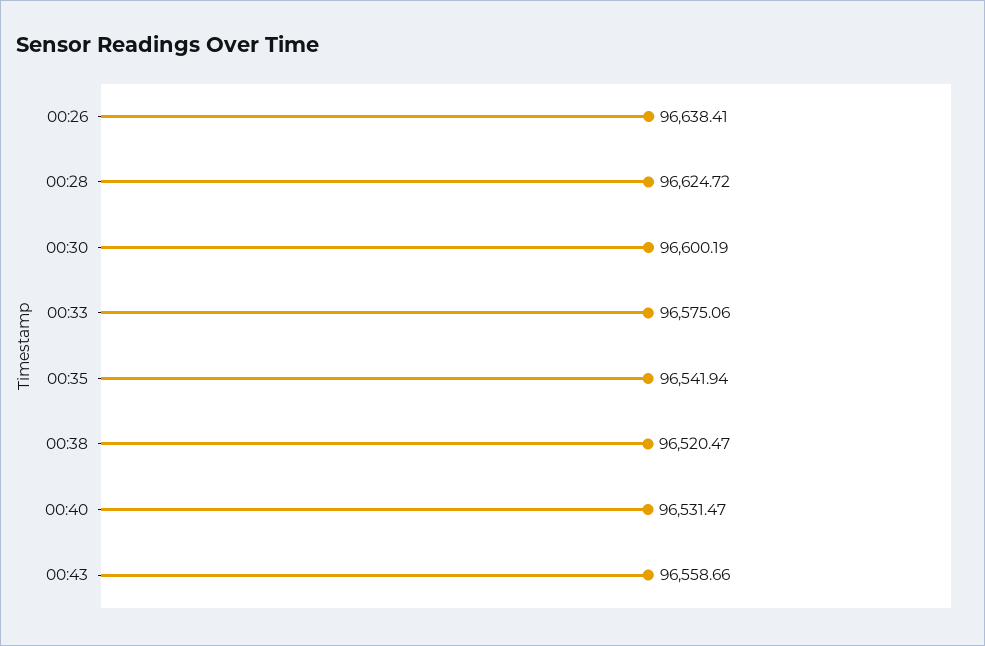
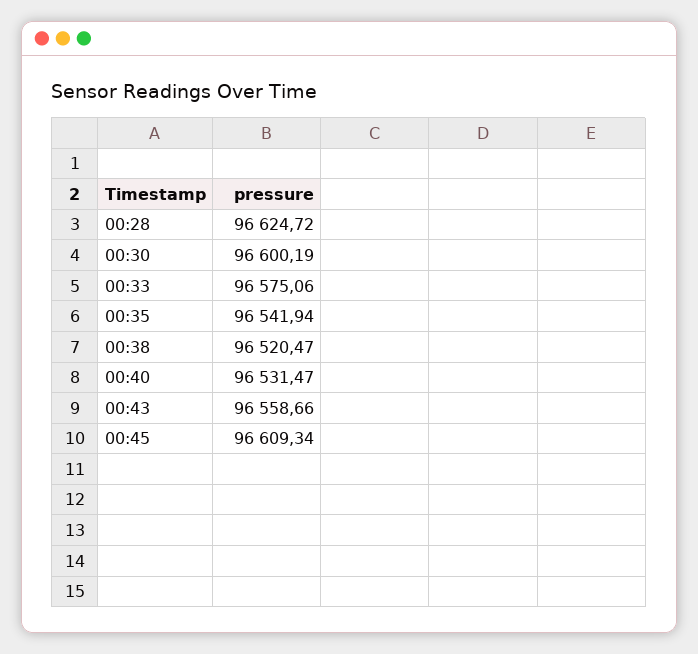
00:26: 96638.41 -> none
00:45: none -> 96609.34

